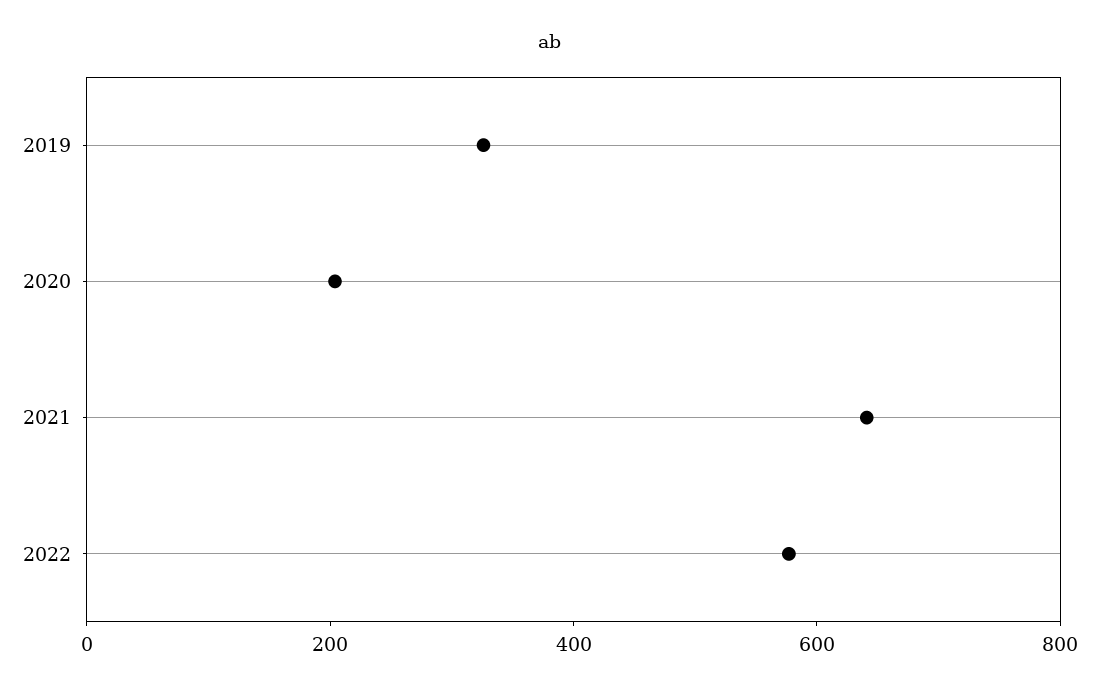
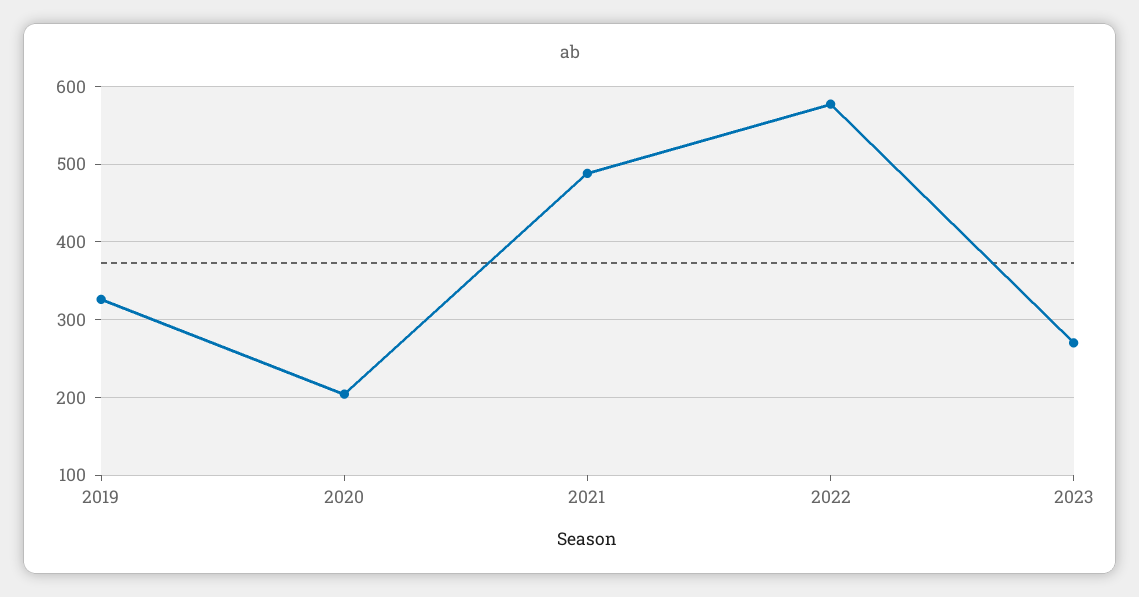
2021: 650 -> 490
2023: none -> 270

